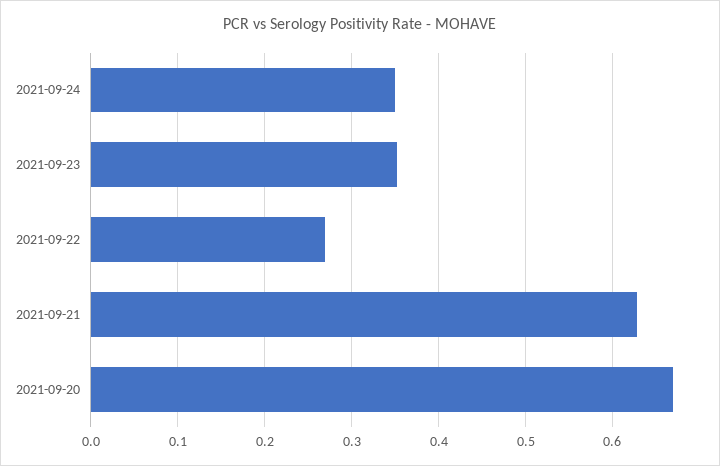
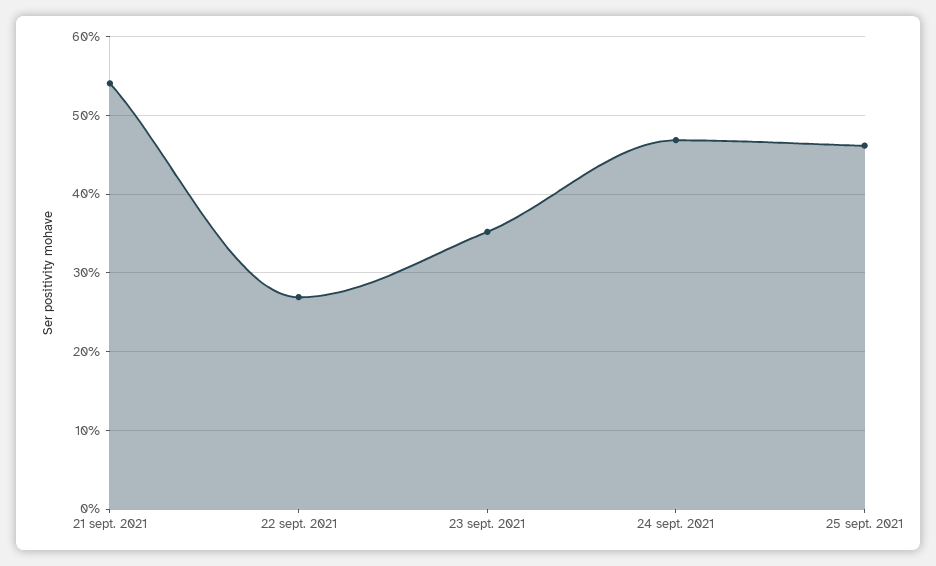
2021-09-24: 0.35 -> 0.47
2021-09-21: 0.63 -> 0.54
2021-09-20: 0.67 -> none
25 sept. 2021: none -> 0.46

